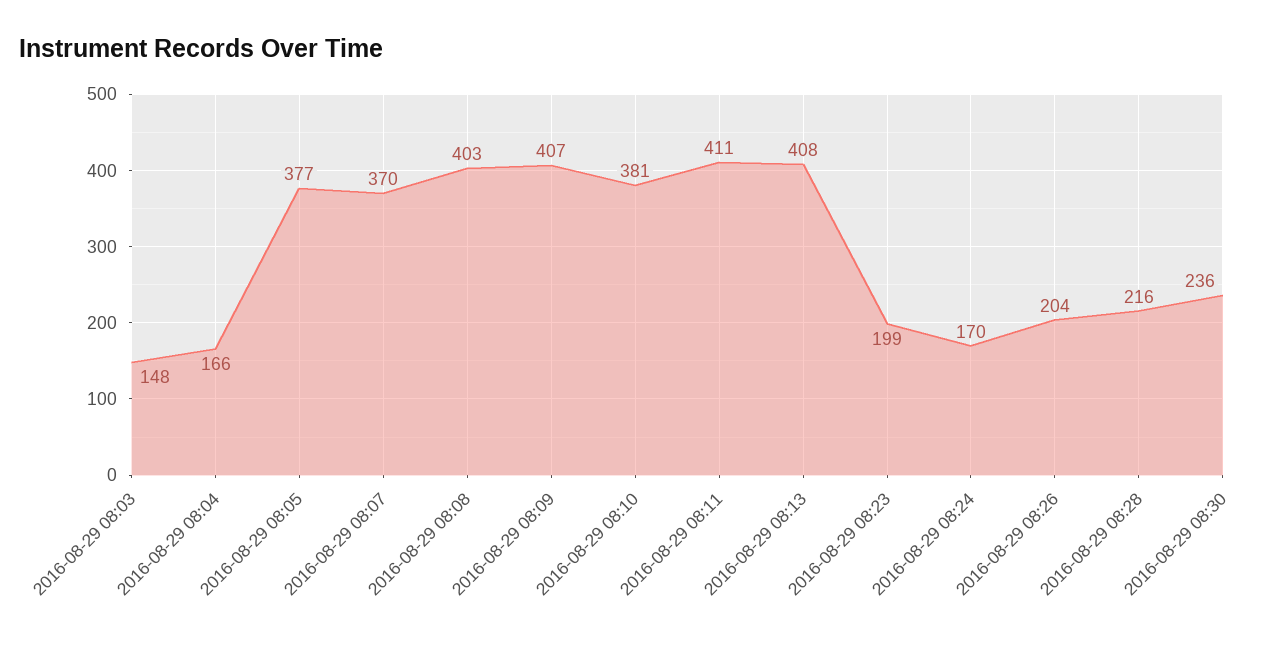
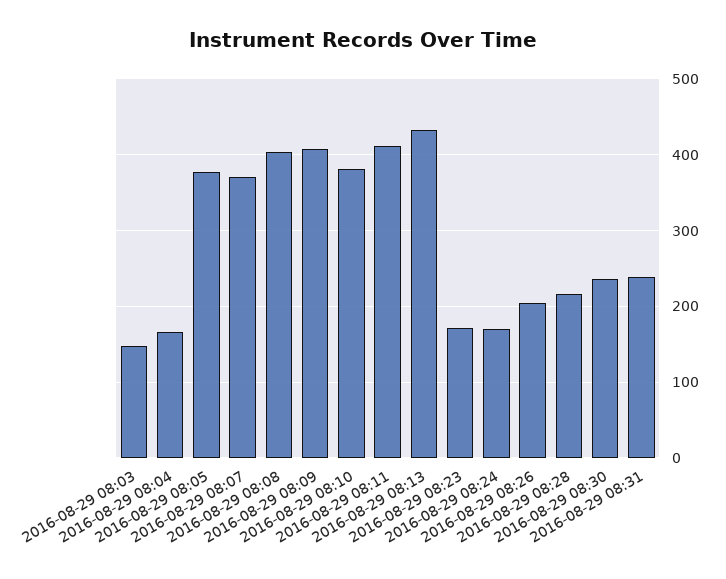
2016-08-29 08:13: 408 -> 430
2016-08-29 08:23: 199 -> 170
2016-08-29 08:31: none -> 240

